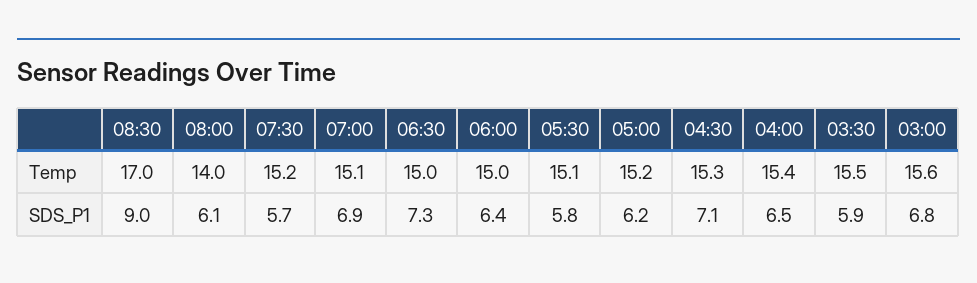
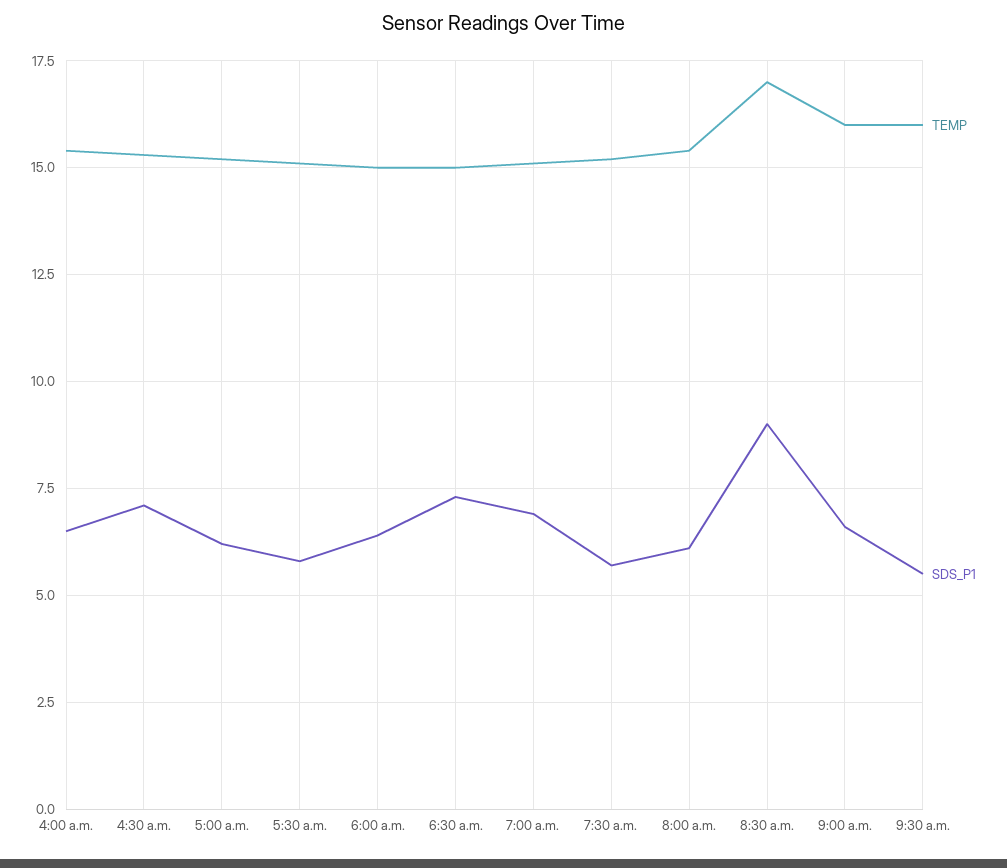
Temp, 08:00: 14 -> 15.5
Temp, 03:30: 15.5 -> none
Temp, 03:00: 15.6 -> none
SDS_P1, 03:30: 5.9 -> none
SDS_P1, 03:00: 6.8 -> none
Temp, 9:00 a.m.: none -> 16
SDS_P1, 9:00 a.m.: none -> 6.5
Temp, 9:30 a.m.: none -> 16
SDS_P1, 9:30 a.m.: none -> 5.5

